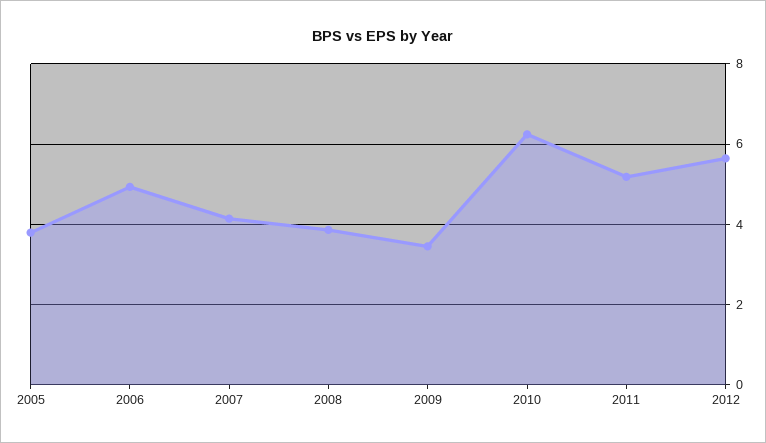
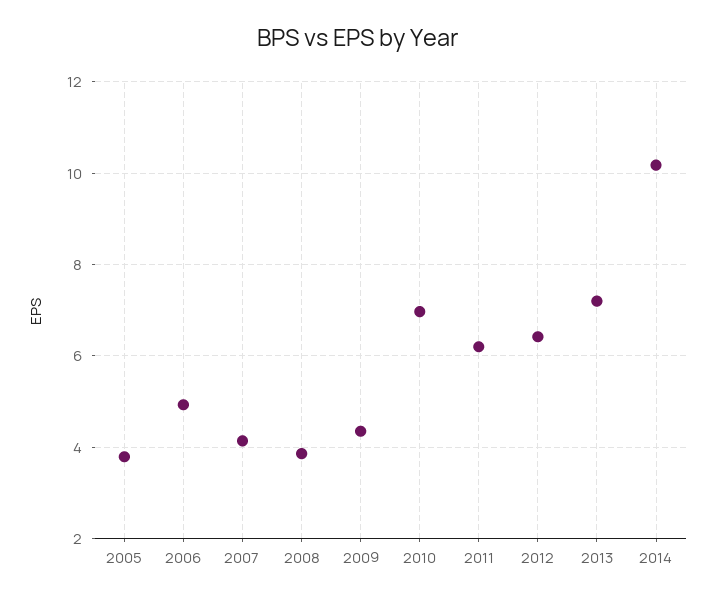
2009: 3.4 -> 4.4
2010: 6.2 -> 7
2011: 5.2 -> 6.2
2012: 5.6 -> 6.4
2013: none -> 7.2
2014: none -> 10.2

